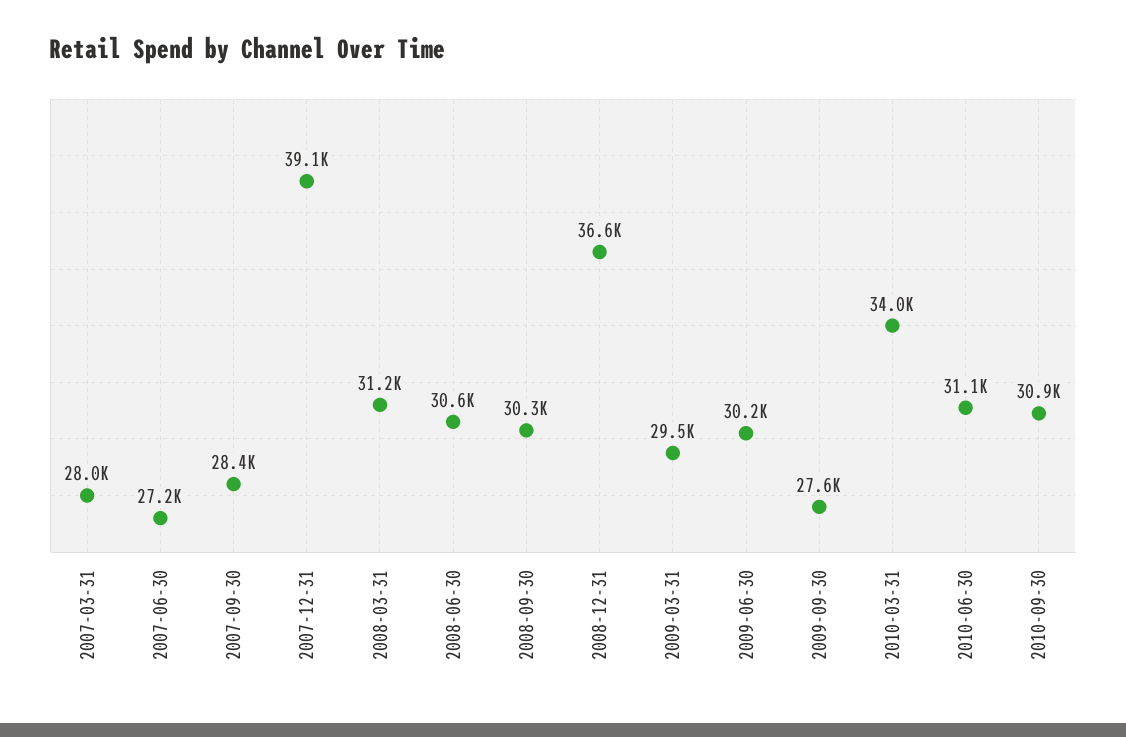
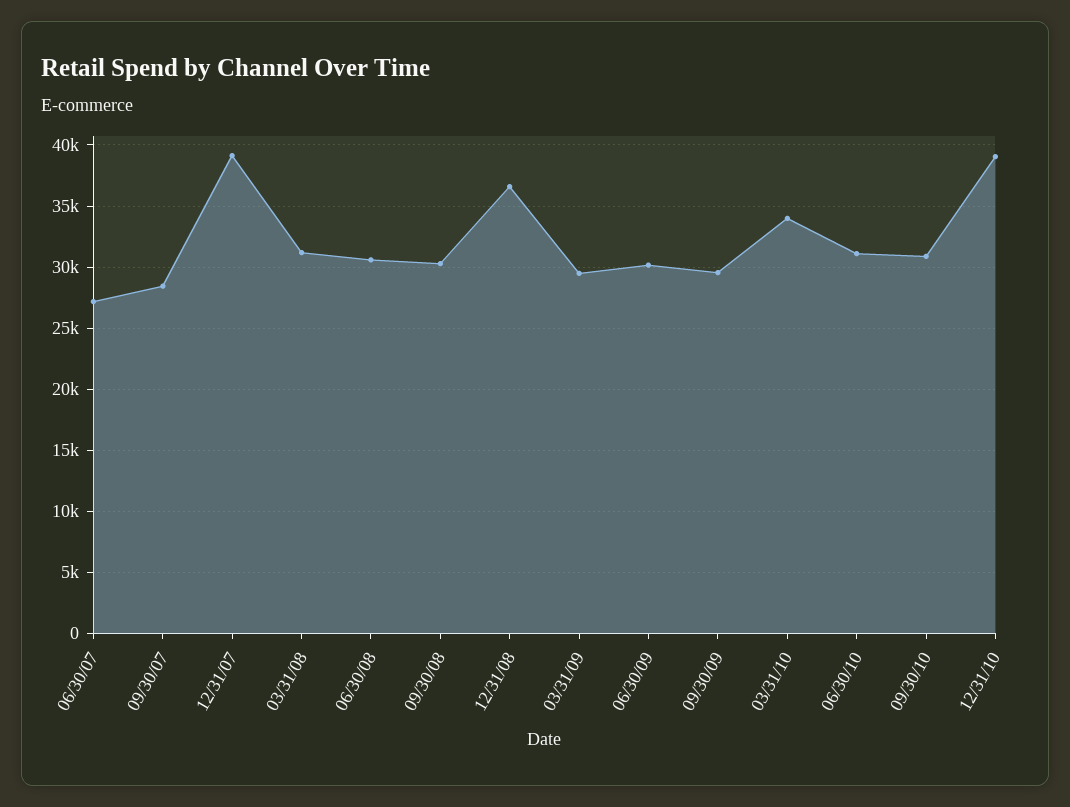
2007-03-31: 28000 -> none
2009-09-30: 27600 -> 29500
12/31/10: none -> 39000

